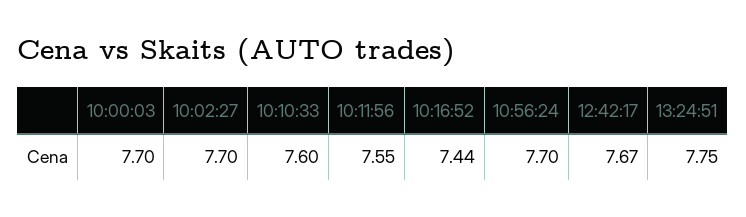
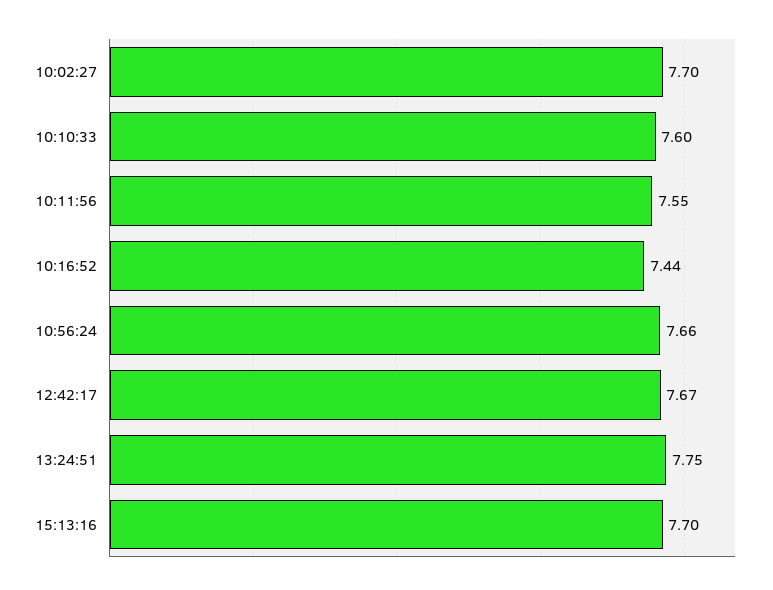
10:00:03: 7.7 -> none
10:56:24: 7.7 -> 7.66
15:13:16: none -> 7.7

